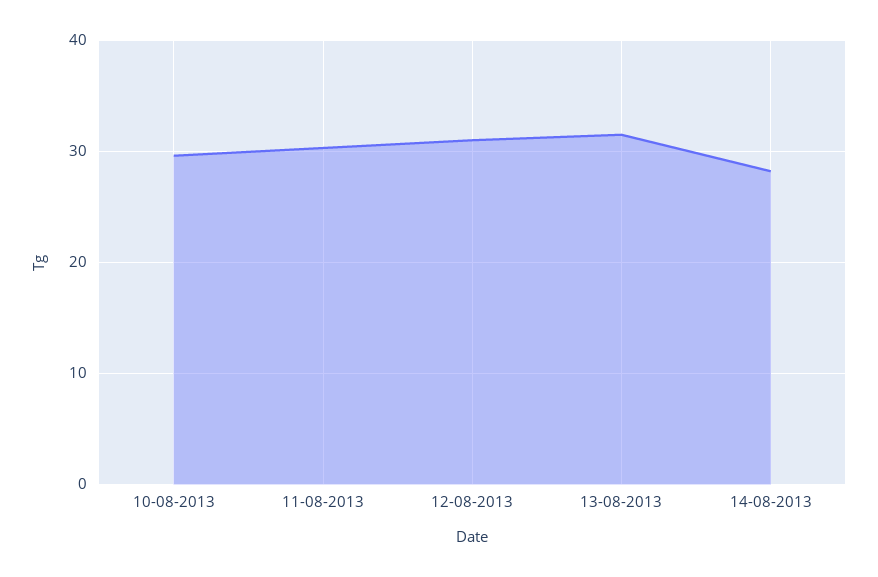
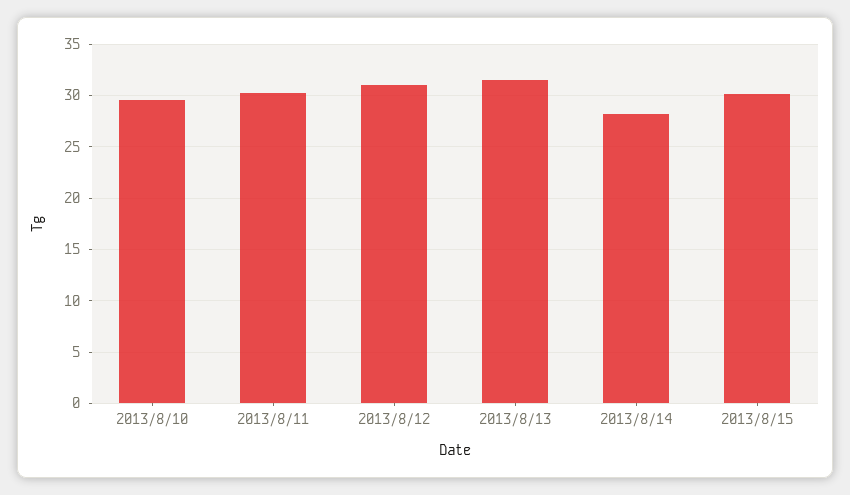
2013/8/15: none -> 30

